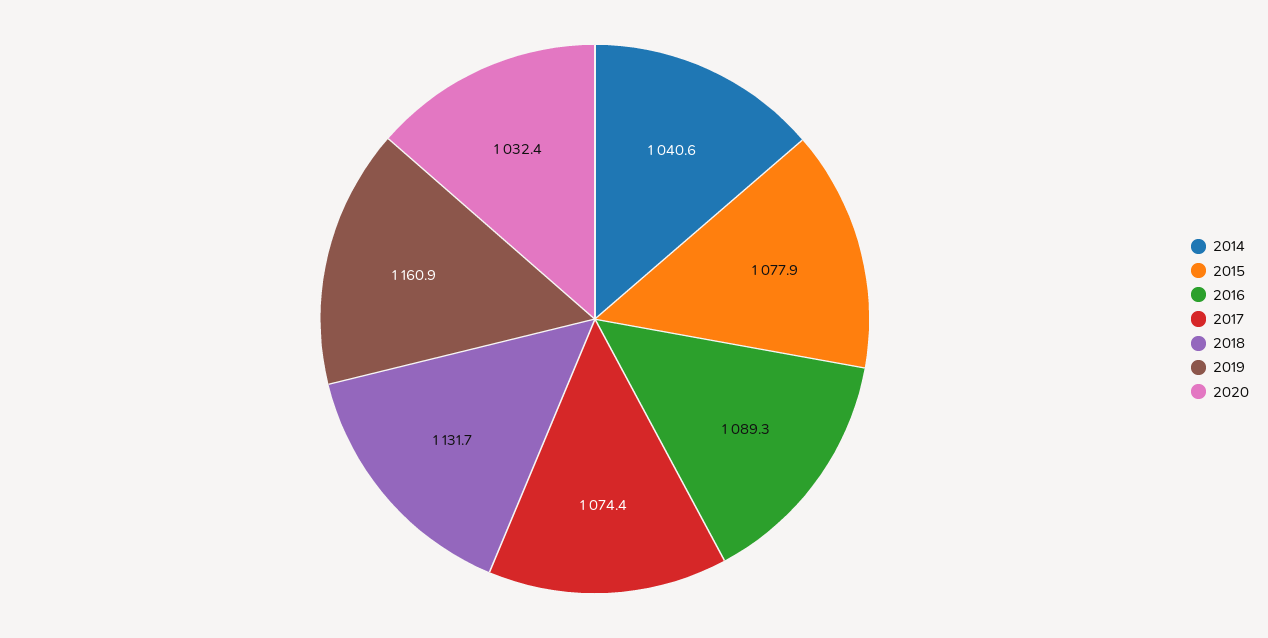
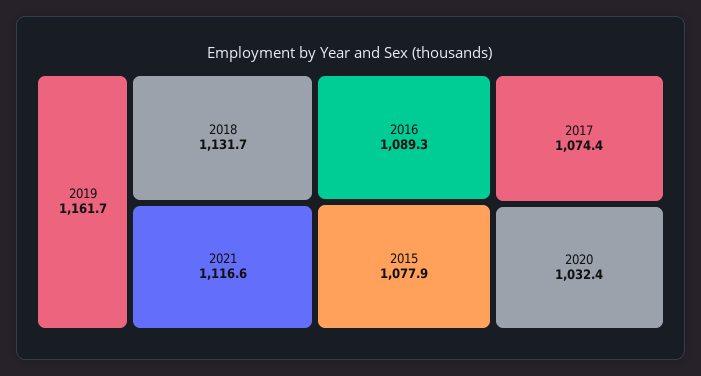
2014: 1040.6 -> none
2019: 1160.9 -> 1161.7
2021: none -> 1116.6

